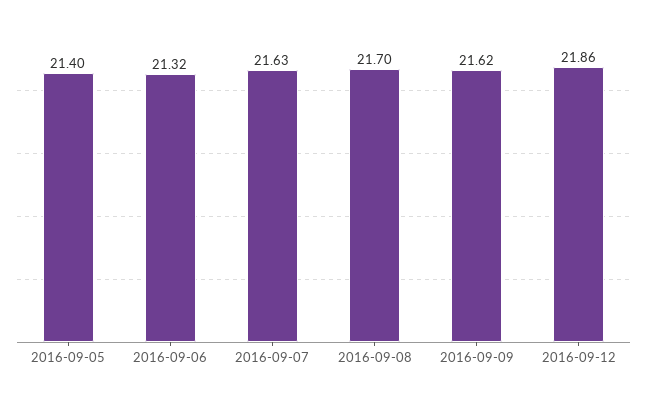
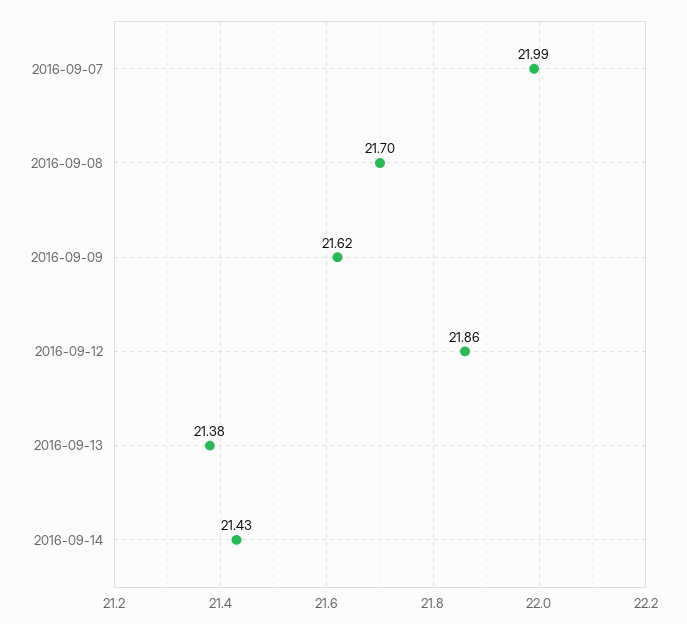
2016-09-05: 21.4 -> none
2016-09-06: 21.32 -> none
2016-09-07: 21.63 -> 21.99
2016-09-13: none -> 21.38
2016-09-14: none -> 21.43

